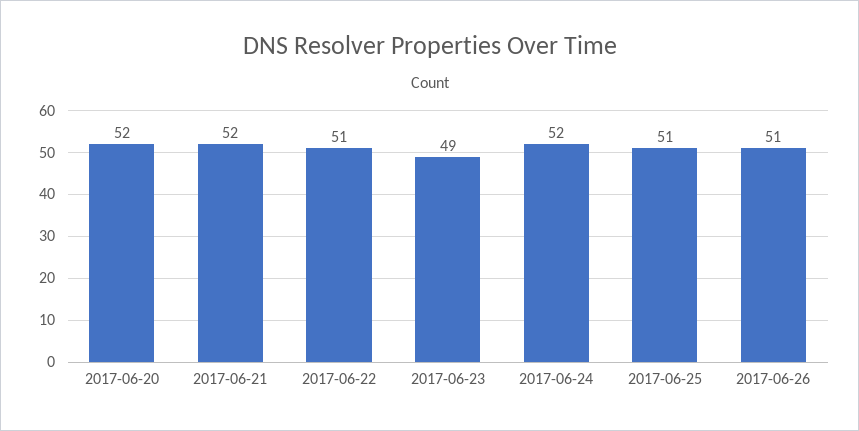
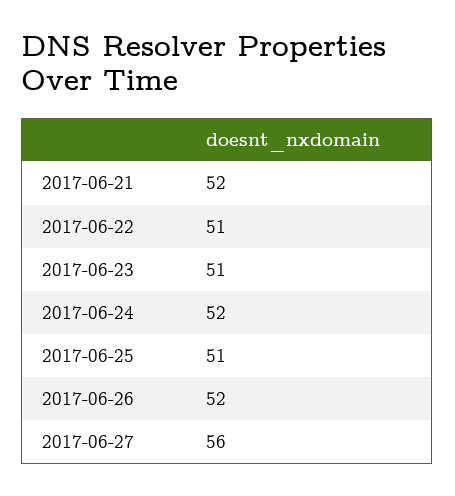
2017-06-20: 52 -> none
2017-06-23: 49 -> 51
2017-06-26: 51 -> 52
2017-06-27: none -> 56

